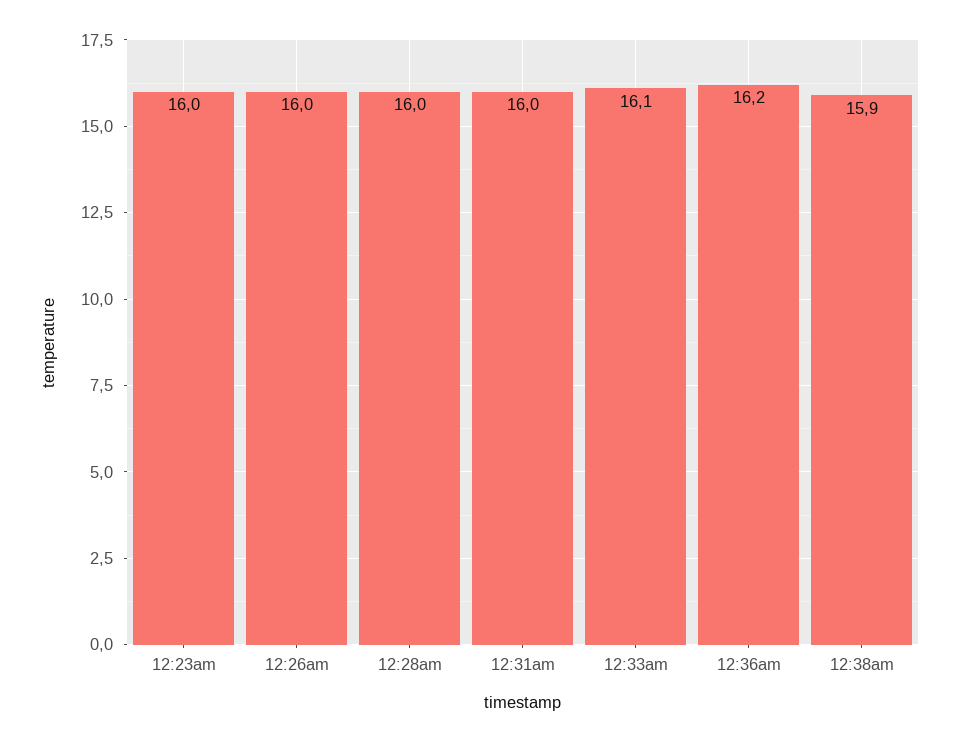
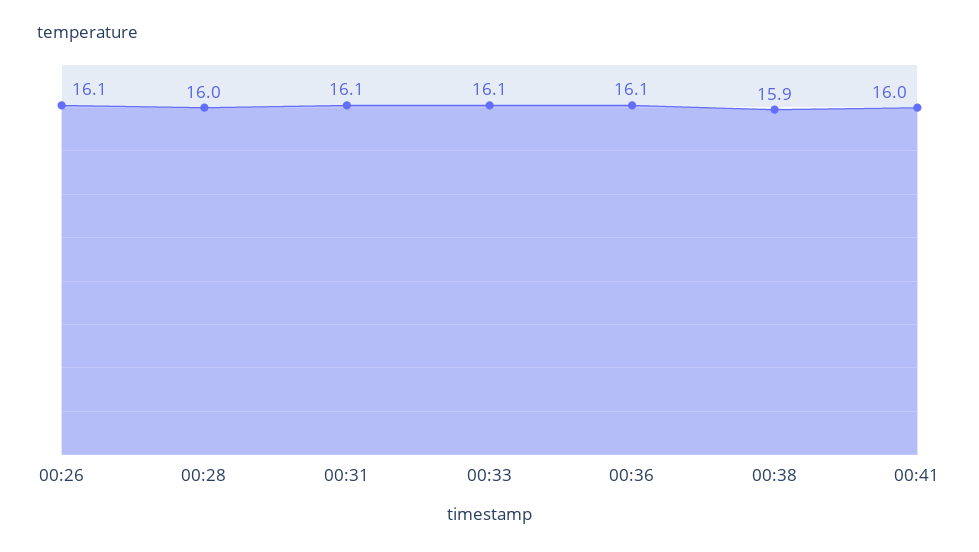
12:23am: 16 -> none
12:26am: 16 -> 16.1
12:31am: 16 -> 16.1
12:36am: 16.2 -> 16.1
00:41: none -> 16

